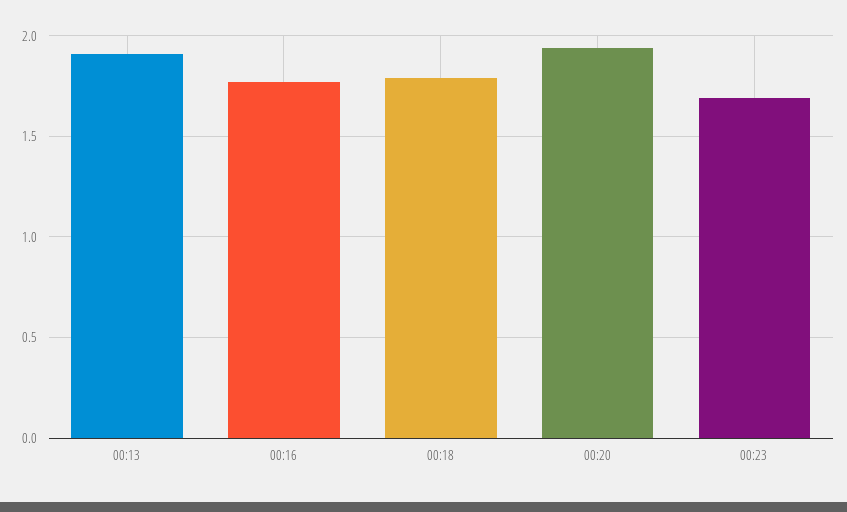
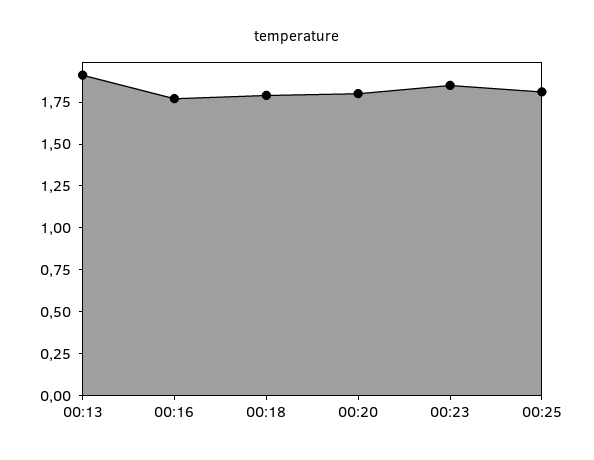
00:20: 1.95 -> 1.8
00:23: 1.7 -> 1.85
00:25: none -> 1.8

